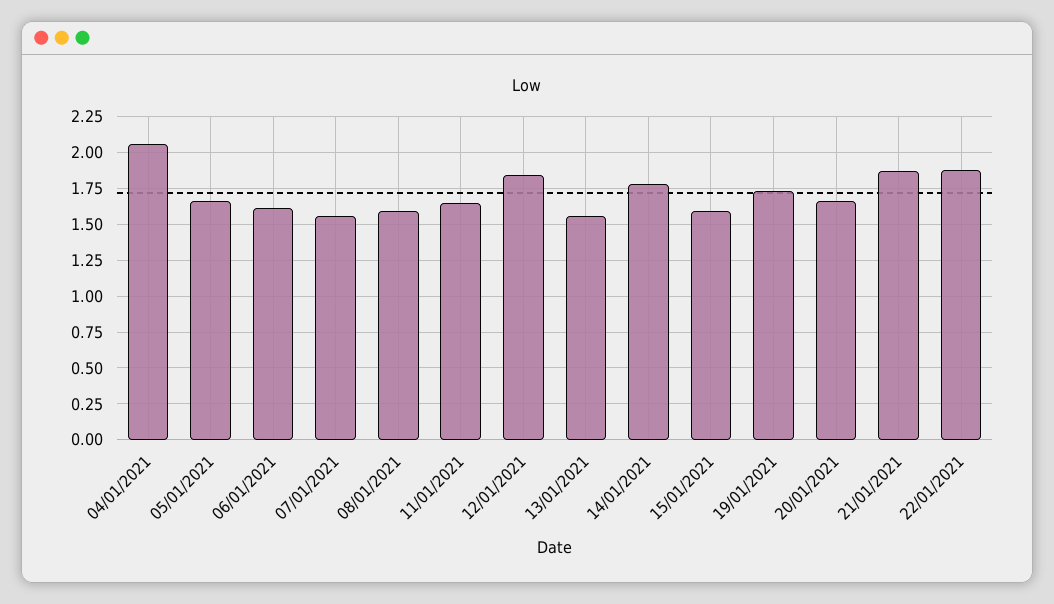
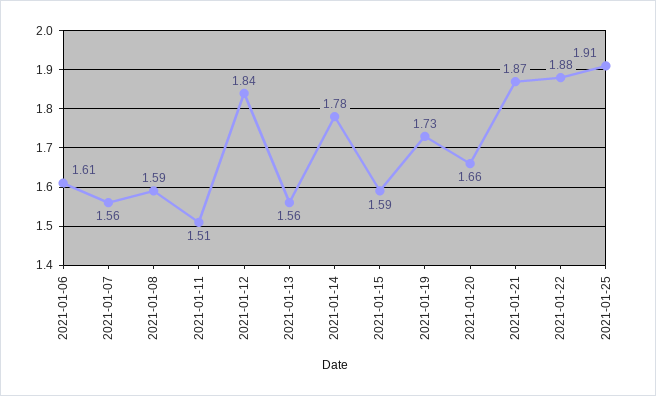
04/01/2021: 2.05 -> none
05/01/2021: 1.65 -> none
11/01/2021: 1.65 -> 1.51
2021-01-25: none -> 1.91

